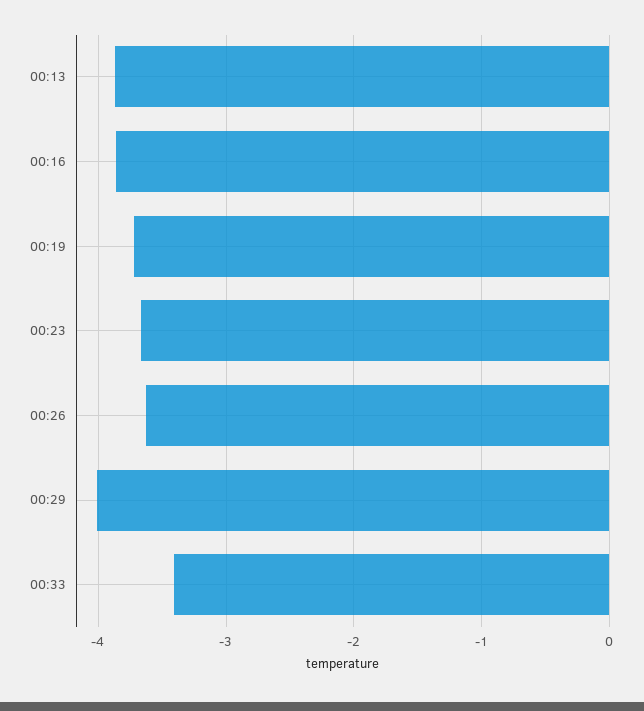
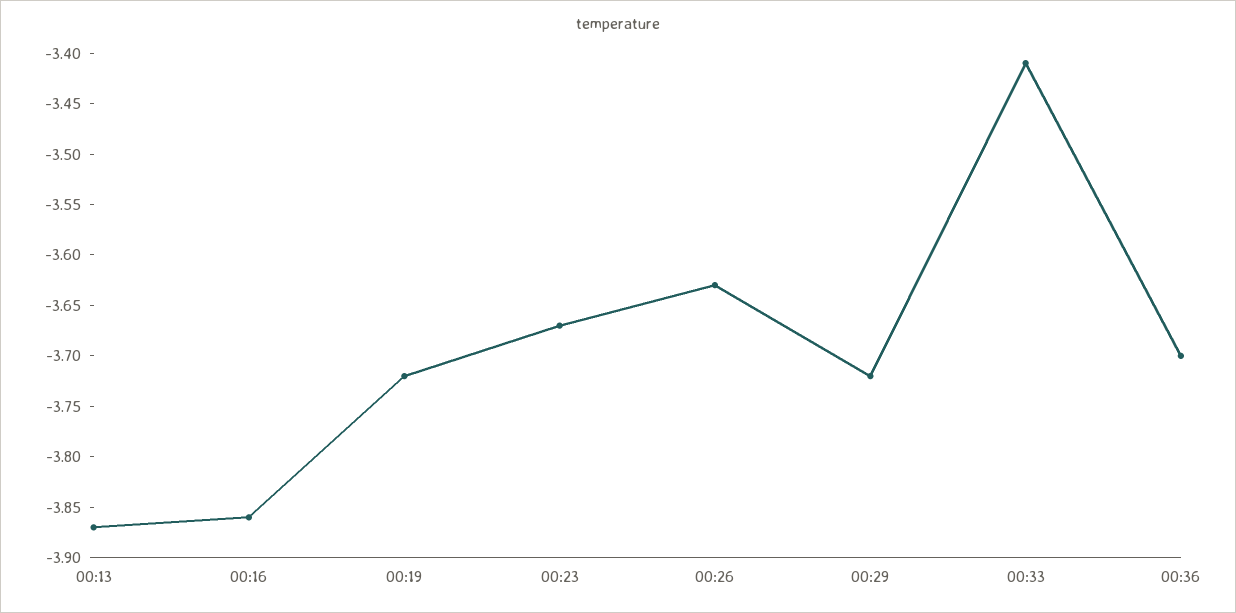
00:29: -4 -> -3.72
00:36: none -> -3.7

